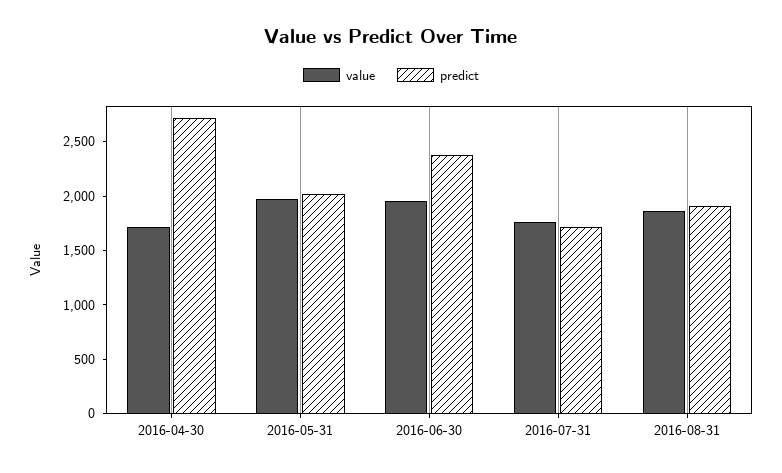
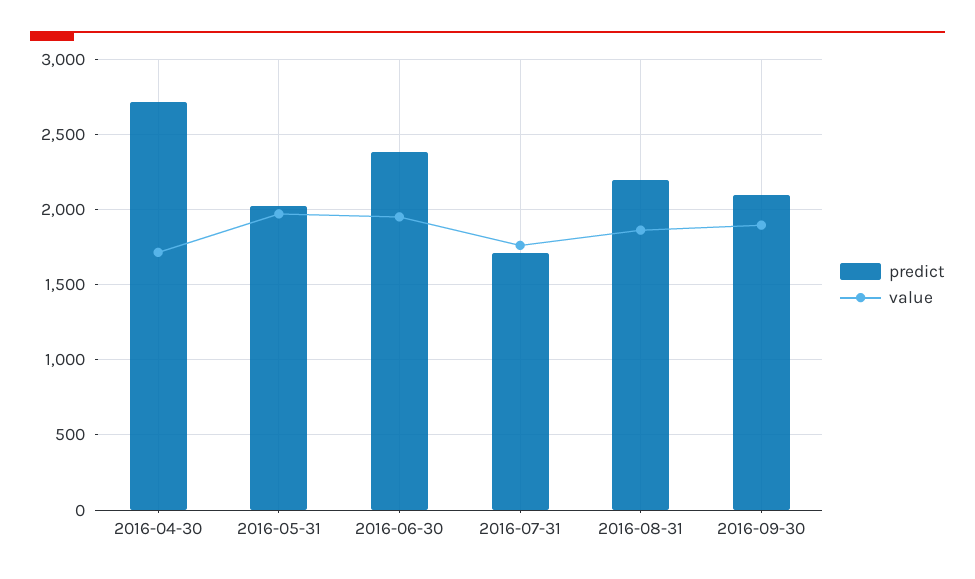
predict, 2016-08-31: 1900 -> 2200
predict, 2016-09-30: none -> 2100
value, 2016-09-30: none -> 1900

